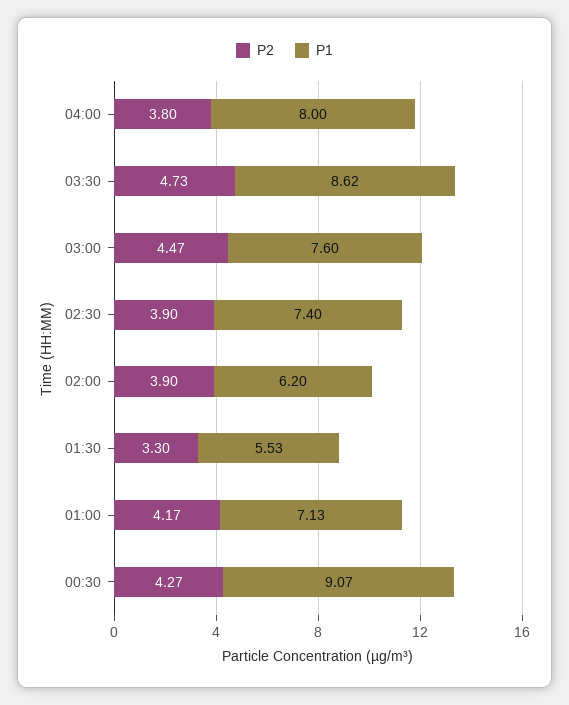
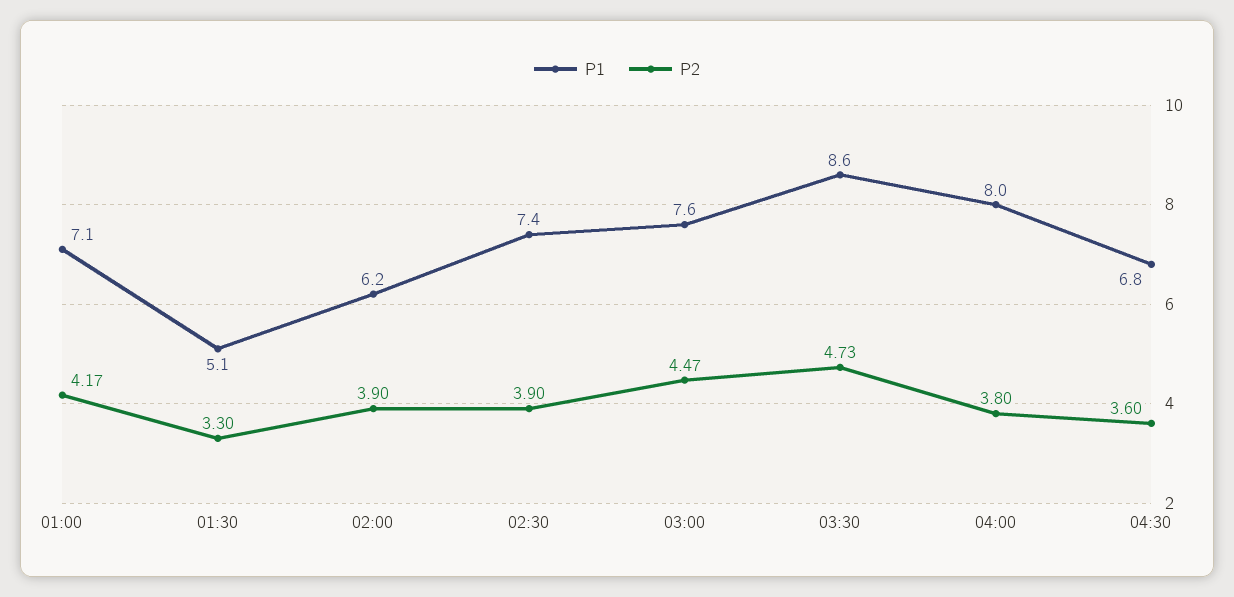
P1, 01:30: 5.53 -> 5.1
P2, 00:30: 4.27 -> none
P1, 00:30: 9.07 -> none
P1, 04:30: none -> 6.8
P2, 04:30: none -> 3.6

